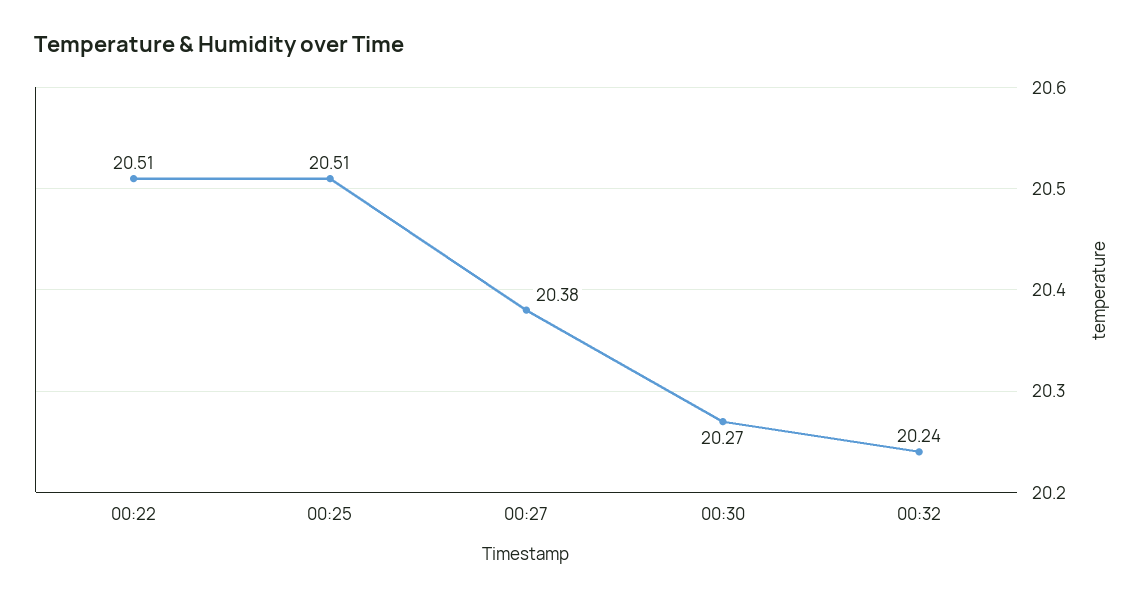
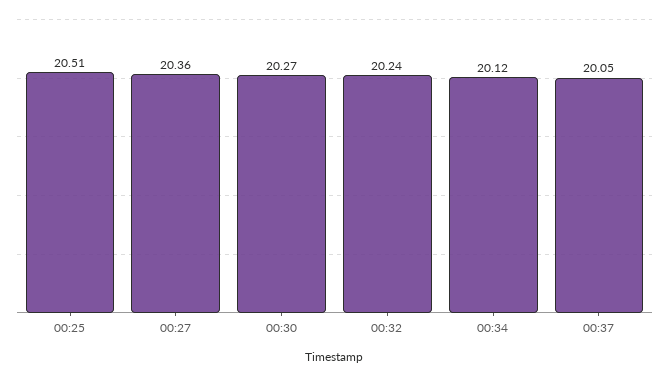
00:22: 20.51 -> none
00:27: 20.38 -> 20.36
00:34: none -> 20.12
00:37: none -> 20.05

